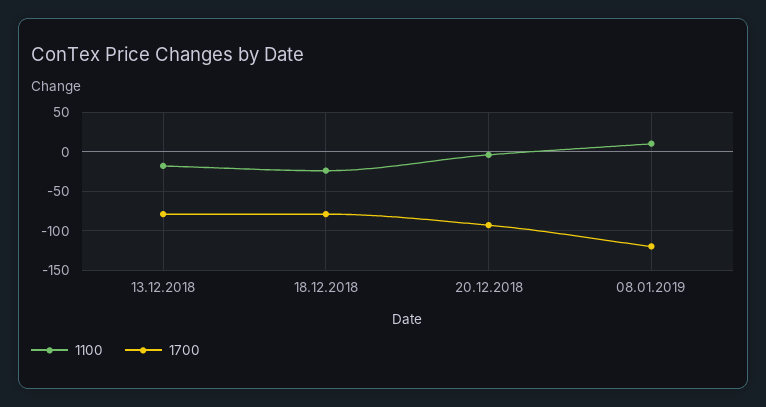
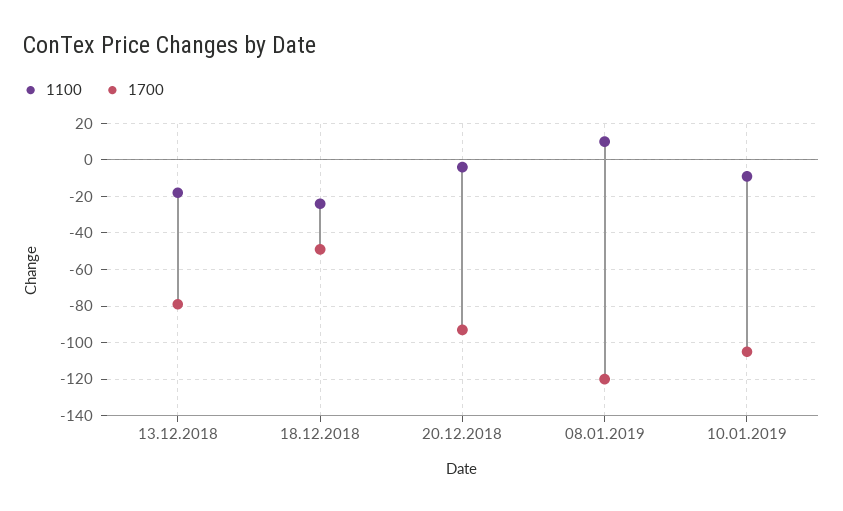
1700, 18.12.2018: -80 -> -50
1100, 10.01.2019: none -> -10
1700, 10.01.2019: none -> -105

